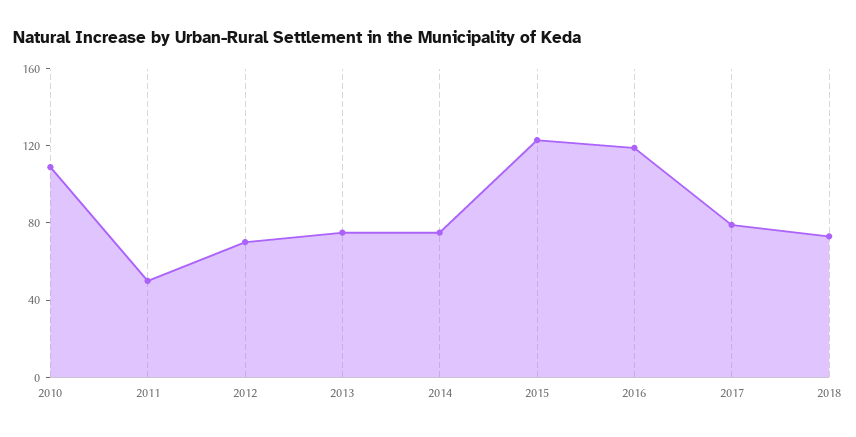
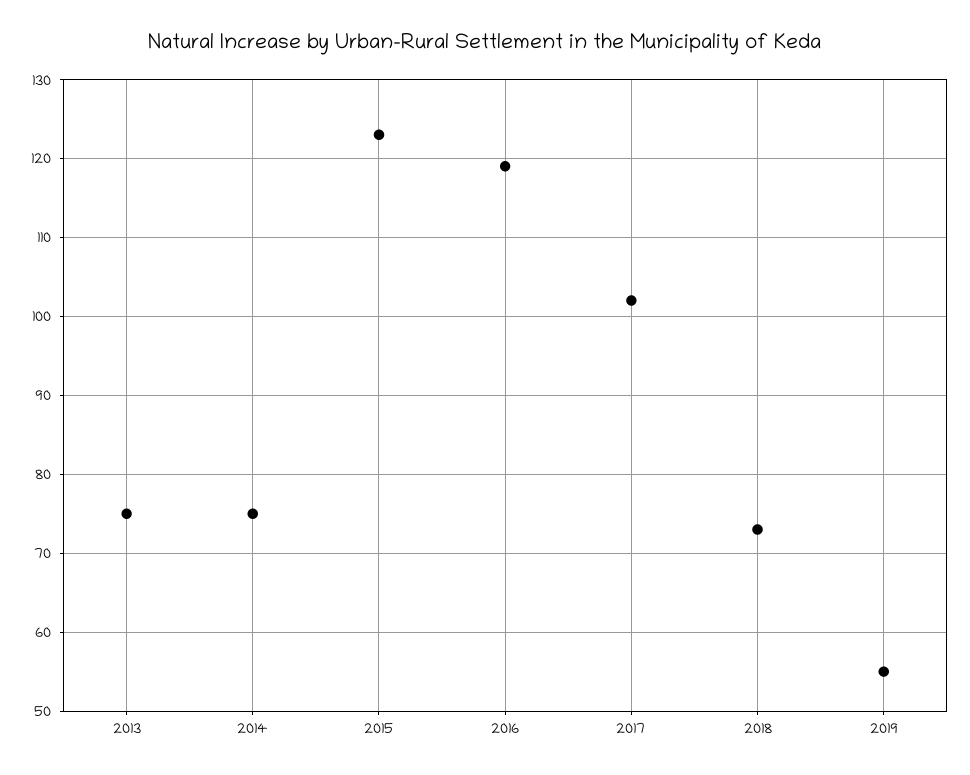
2010: 110 -> none
2011: 50 -> none
2012: 70 -> none
2017: 80 -> 102
2019: none -> 55

